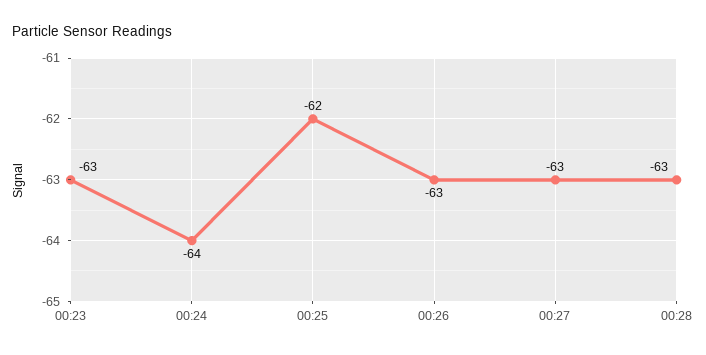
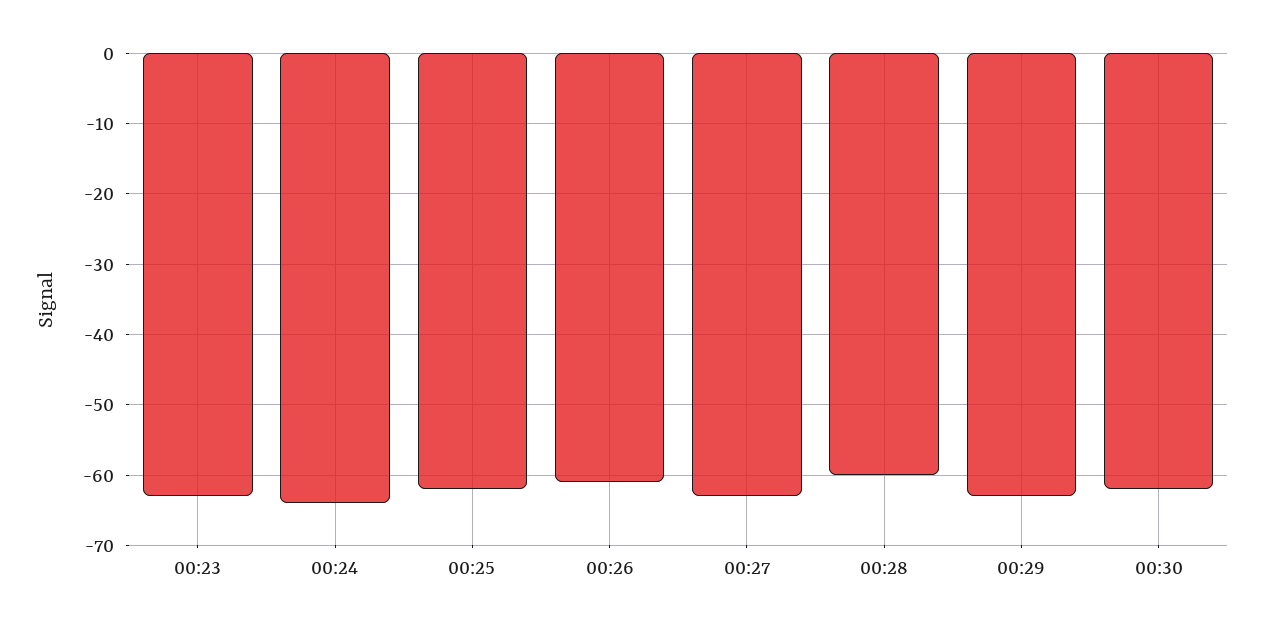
00:26: -63 -> -61
00:28: -63 -> -60
00:29: none -> -63
00:30: none -> -62

